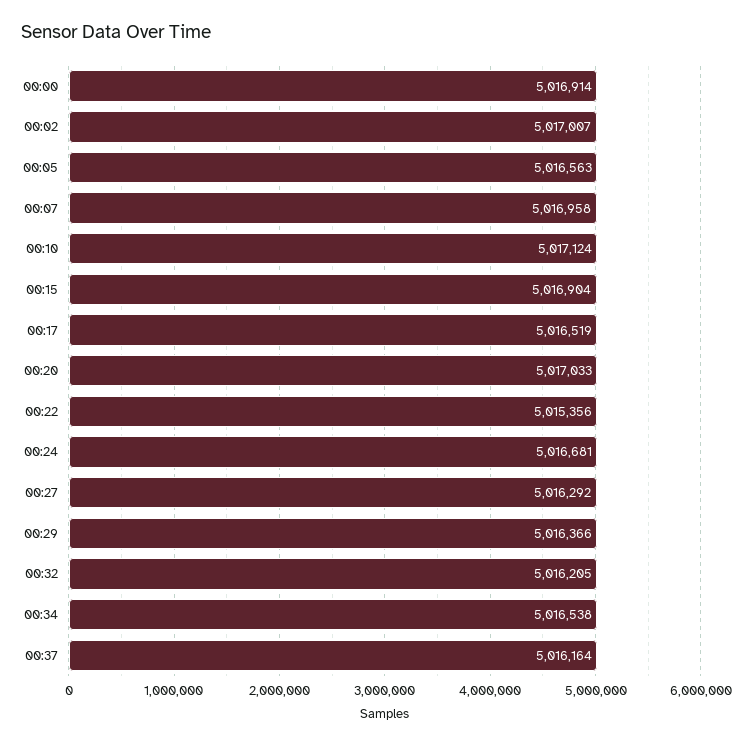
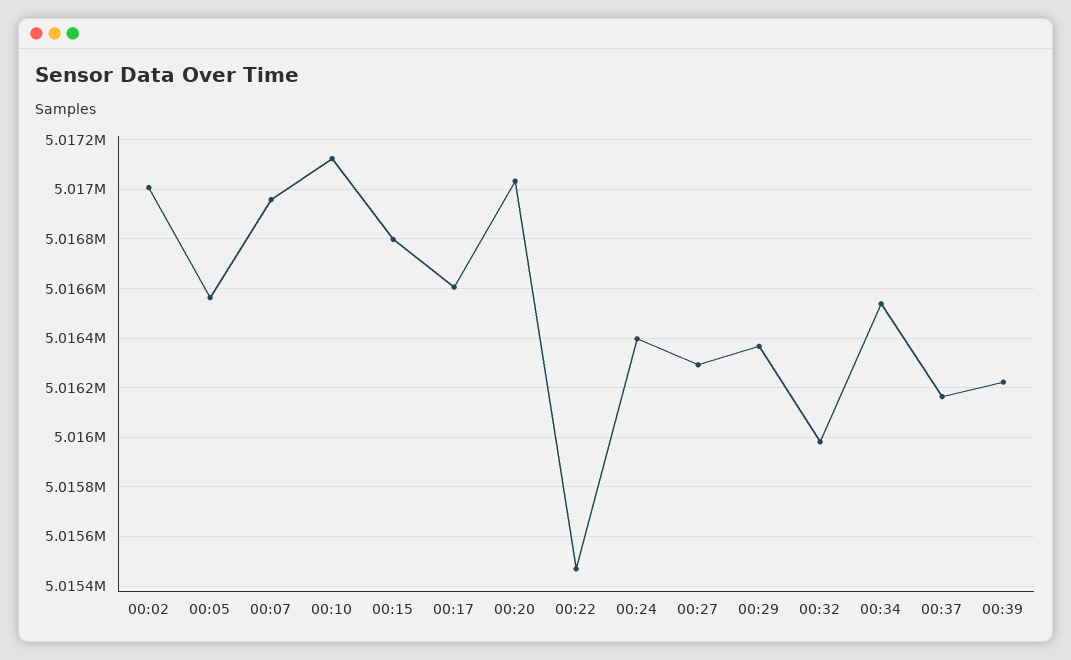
00:00: 5016914 -> none
00:15: 5016904 -> 5016800
00:17: 5016519 -> 5016600
00:22: 5015356 -> 5015475
00:24: 5016681 -> 5016400
00:32: 5016205 -> 5015975
00:39: none -> 5016225

